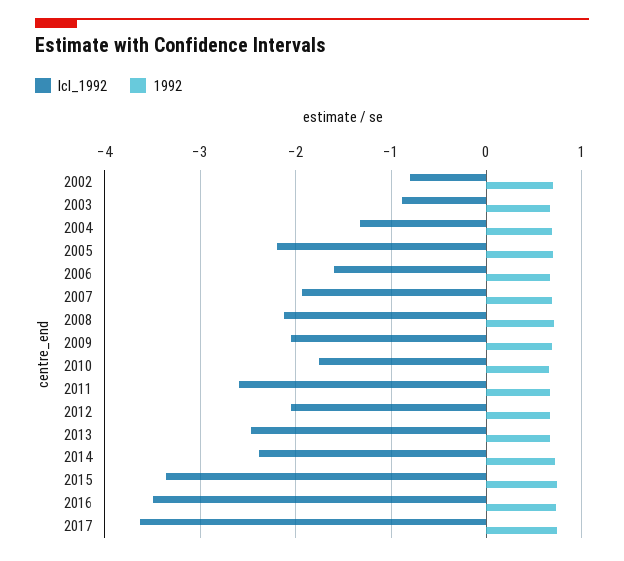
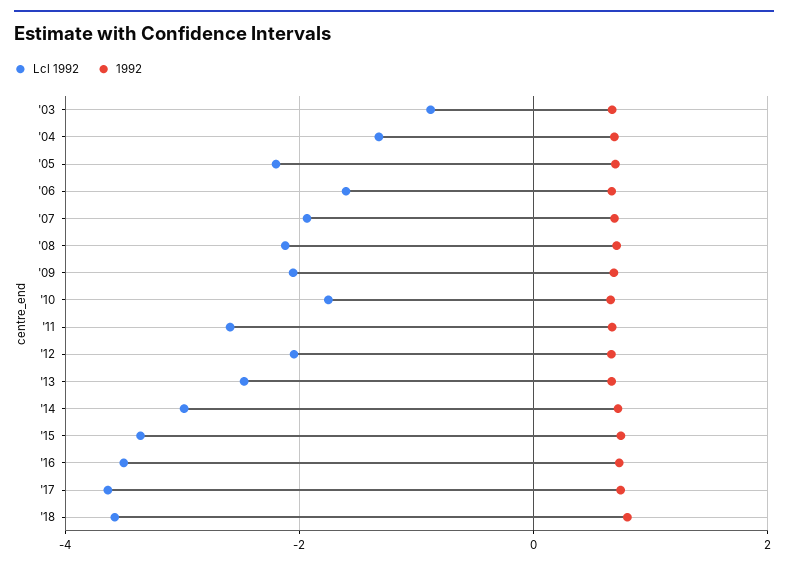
lcl_1992, 2002: -0.8 -> none
1992, 2002: 0.7 -> none
lcl_1992, 2014: -2.4 -> -3
lcl_1992, '18: none -> -3.6
1992, '18: none -> 0.8

